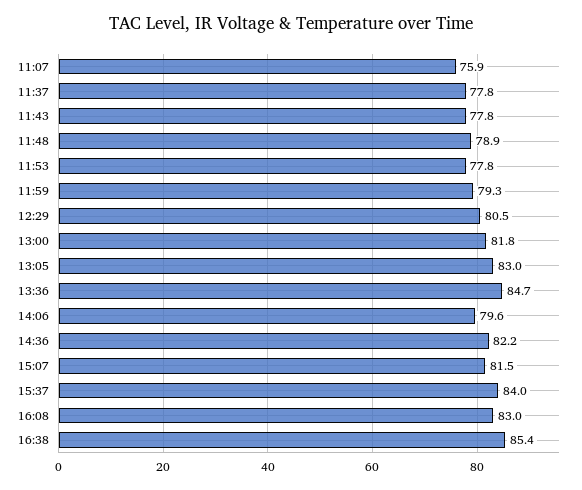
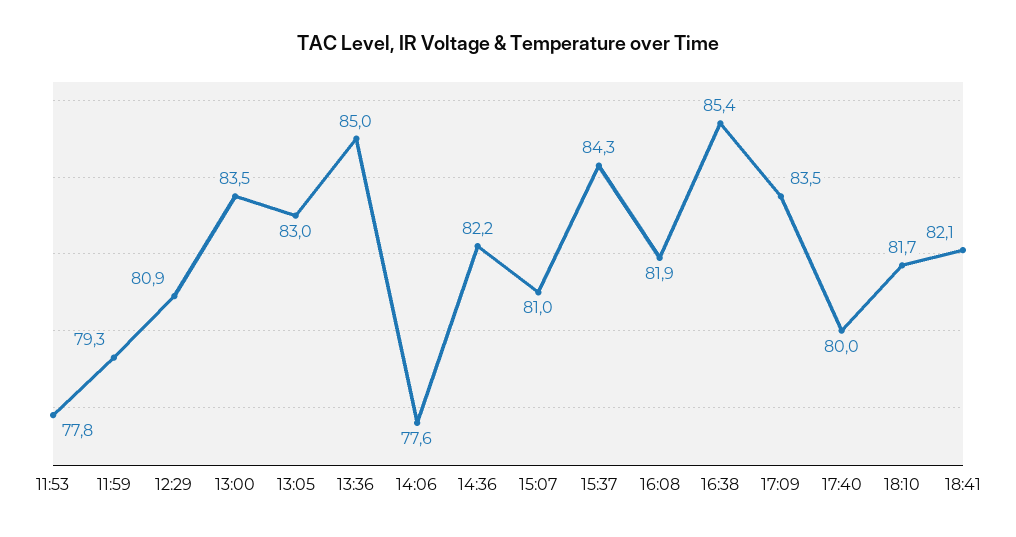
11:07: 75.9 -> none
11:37: 77.8 -> none
11:43: 77.8 -> none
11:48: 78.9 -> none
12:29: 80.5 -> 80.9
13:00: 81.8 -> 83.5
13:36: 84.7 -> 85
14:06: 79.6 -> 77.6
15:07: 81.5 -> 81
15:37: 84 -> 84.3
16:08: 83 -> 81.9
17:09: none -> 83.5
17:40: none -> 80
18:10: none -> 81.7
18:41: none -> 82.1

